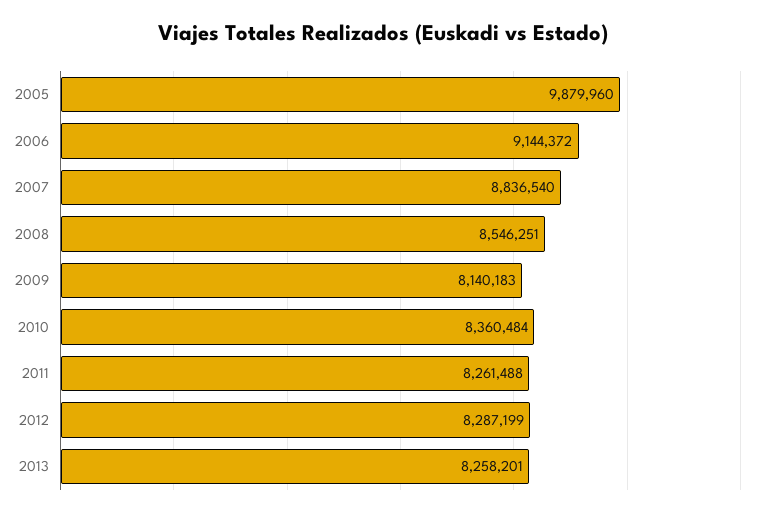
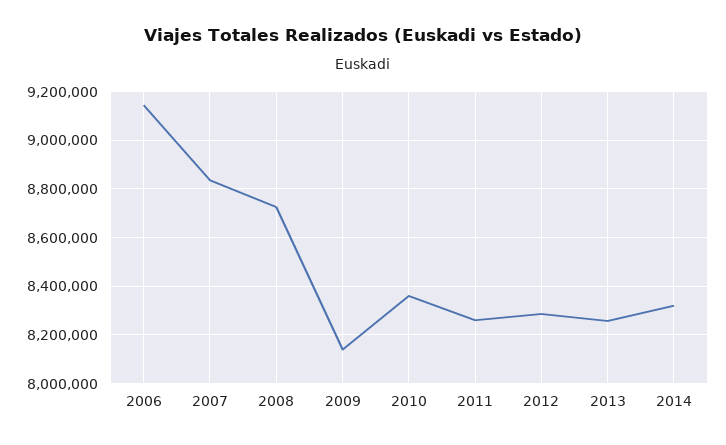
2005: 9879960 -> none
2008: 8546251 -> 8725000
2014: none -> 8325000

